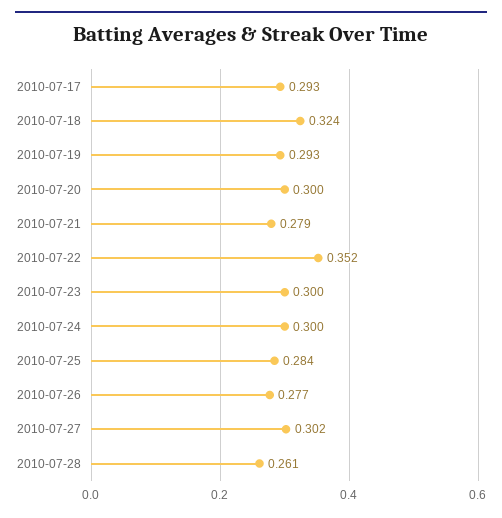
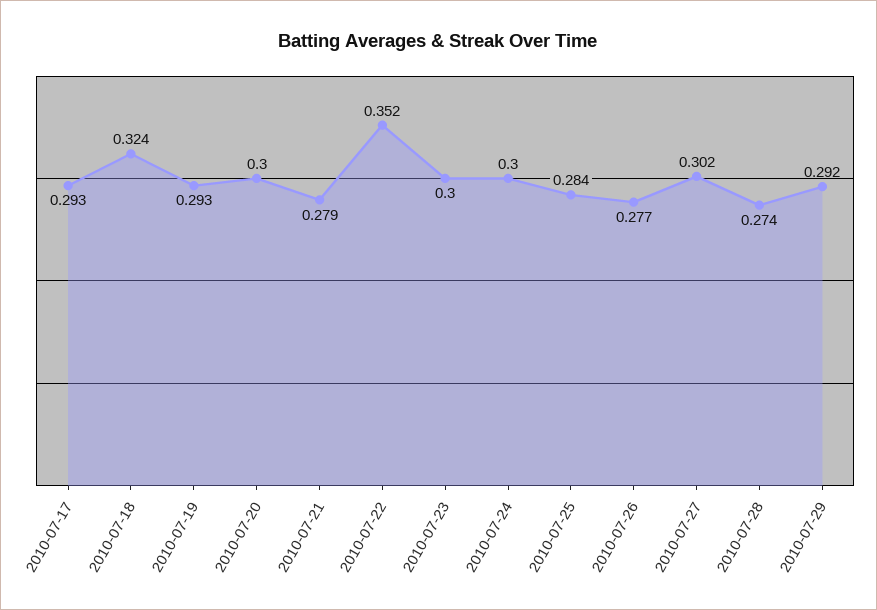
2010-07-28: 0.261 -> 0.274
2010-07-29: none -> 0.292

